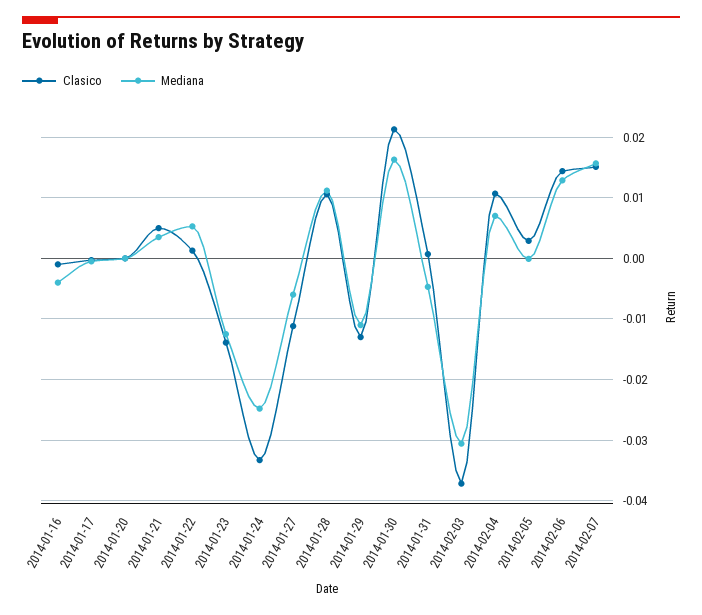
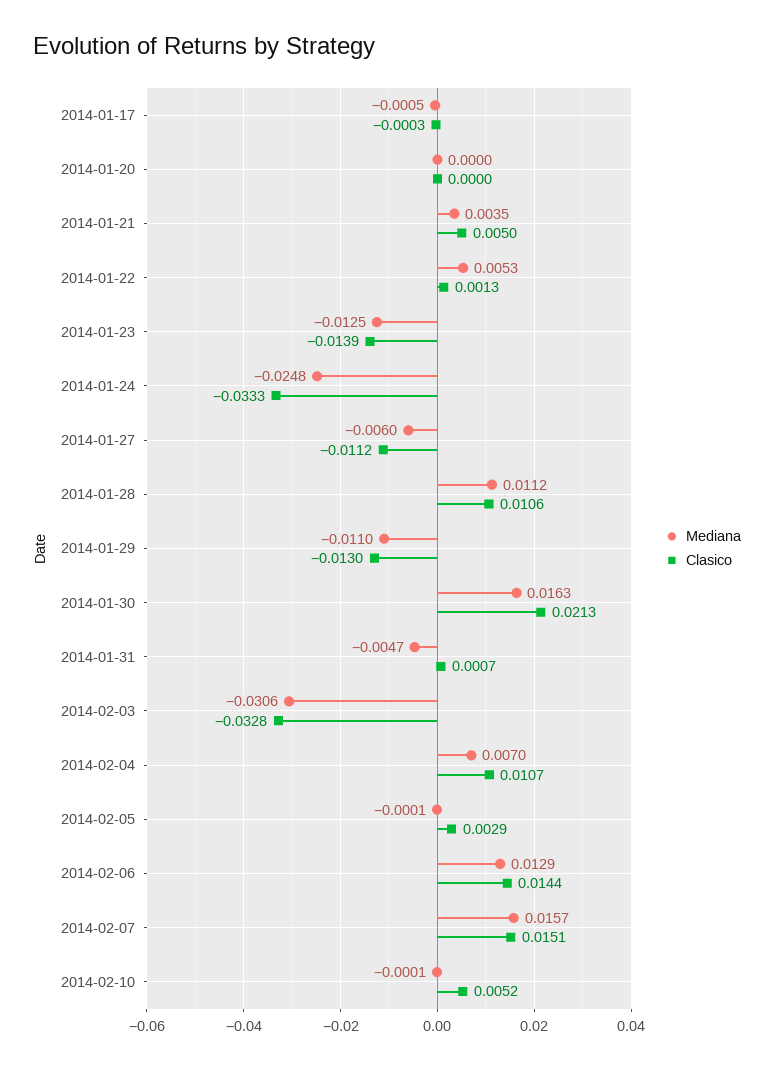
Clasico, 2014-01-16: -0.001 -> none
Mediana, 2014-01-16: -0.004 -> none
Clasico, 2014-02-03: -0.037 -> -0.0328
Mediana, 2014-02-10: none -> -0.0001
Clasico, 2014-02-10: none -> 0.0052

